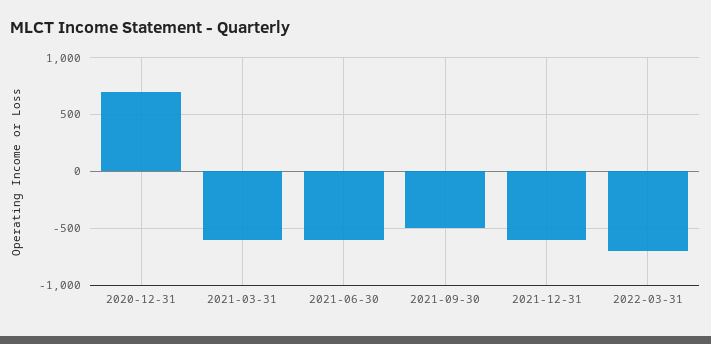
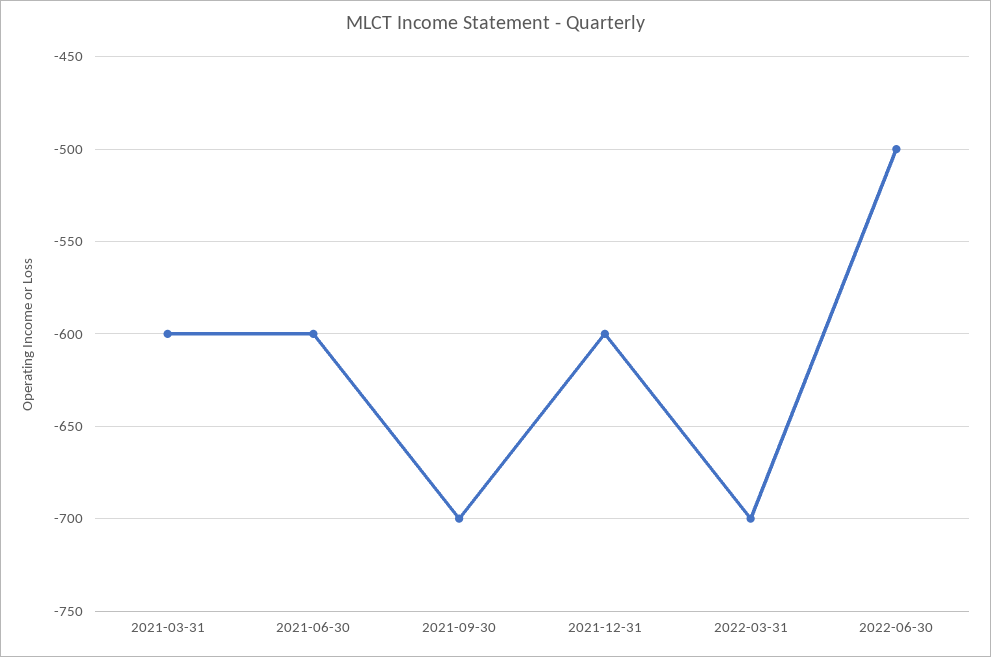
2020-12-31: 700 -> none
2021-09-30: -500 -> -700
2022-06-30: none -> -500

